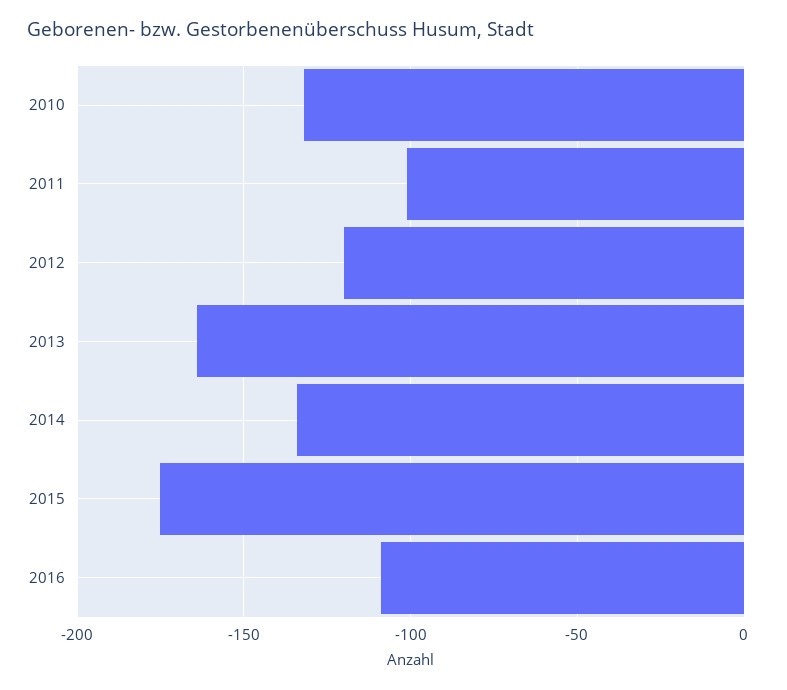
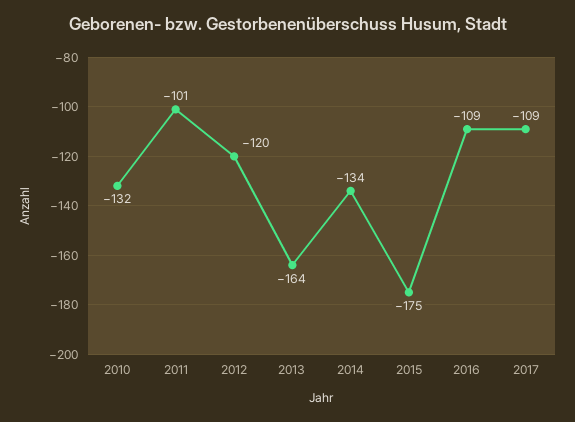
2017: none -> -109

